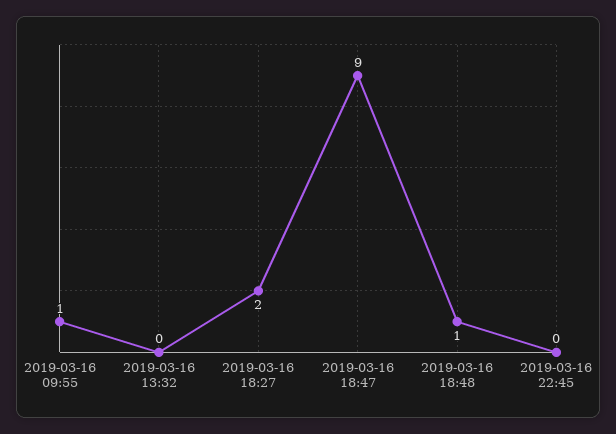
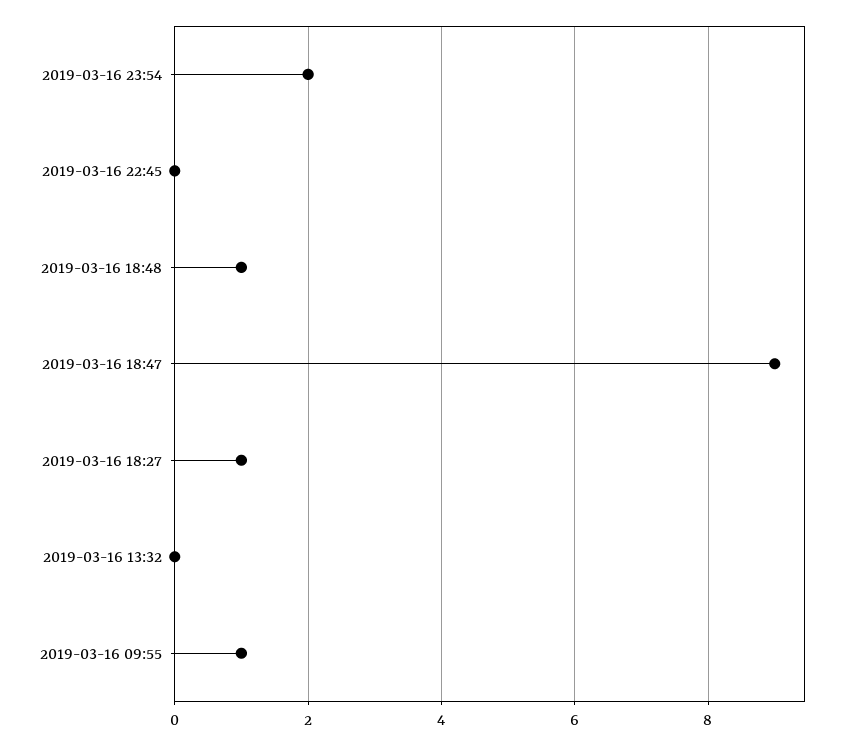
2019-03-16 18:27: 2 -> 1
2019-03-16 23:54: none -> 2

